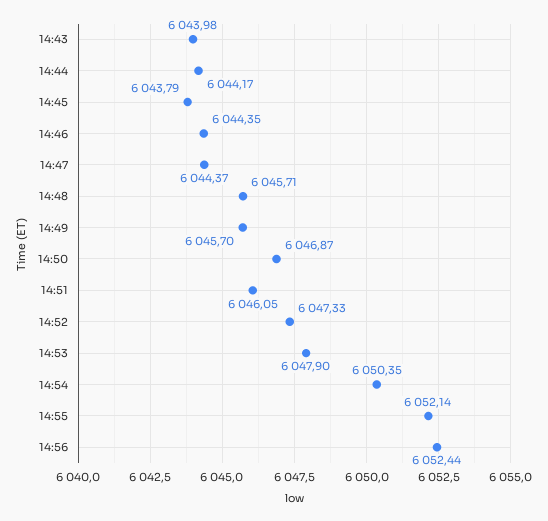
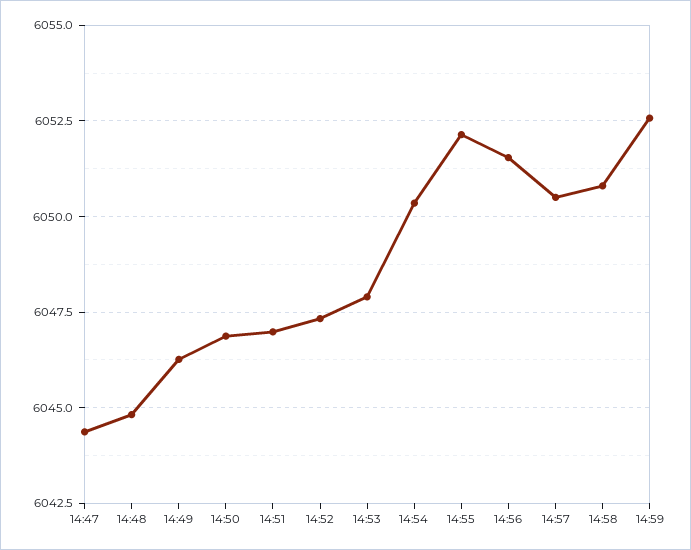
14:43: 6043.98 -> none
14:44: 6044.17 -> none
14:45: 6043.79 -> none
14:46: 6044.35 -> none
14:48: 6045.71 -> 6044.75
14:49: 6045.7 -> 6046.25
14:51: 6046.05 -> 6047
14:56: 6052.44 -> 6051.5
14:57: none -> 6050.5
14:58: none -> 6050.75
14:59: none -> 6052.5

